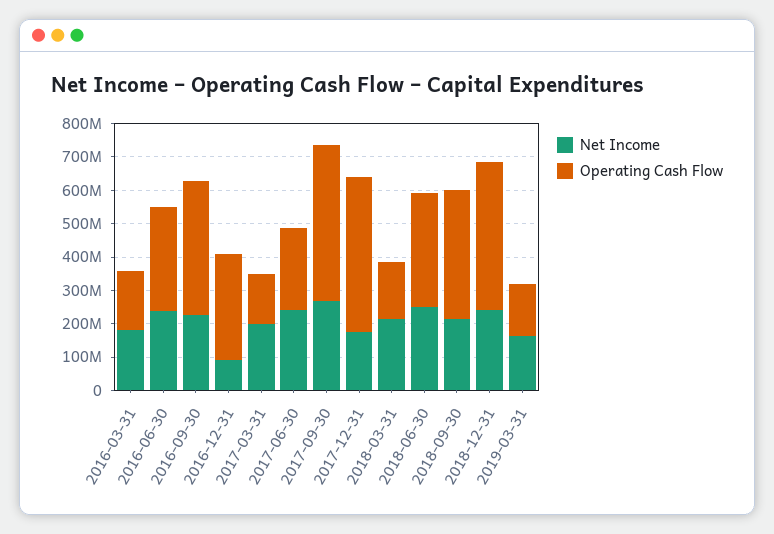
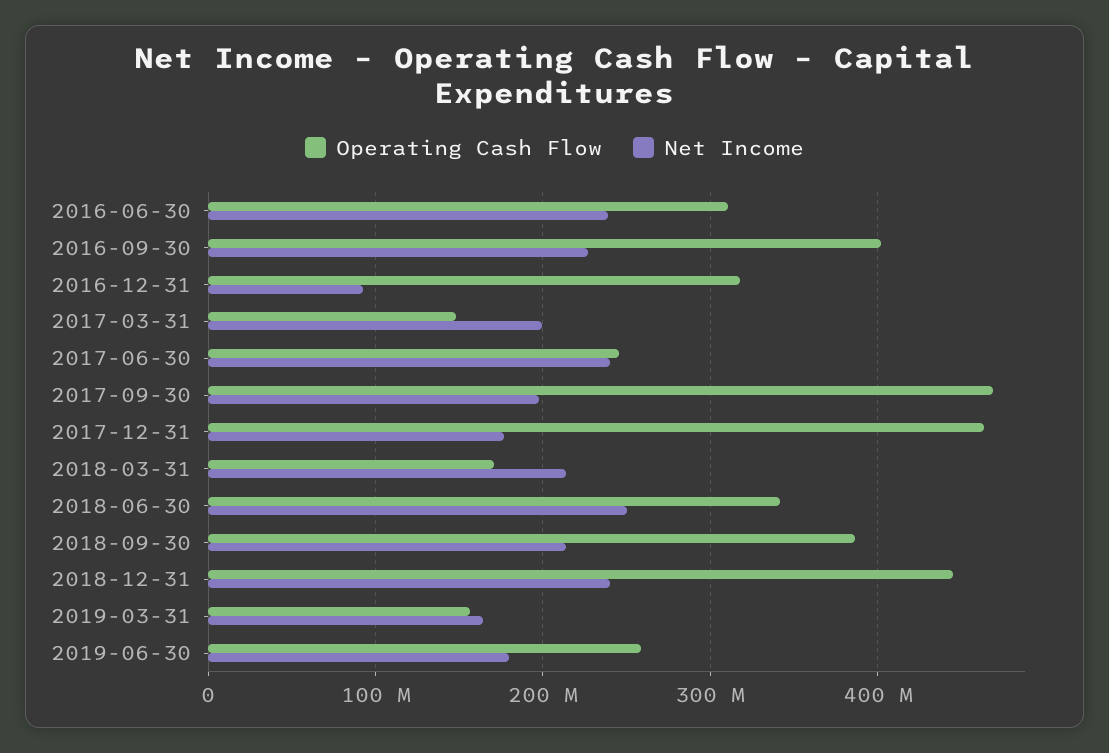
Net Income, 2016-03-31: 175000000 -> none
Operating Cash Flow, 2016-03-31: 175000000 -> none
Net Income, 2017-09-30: 275000000 -> 200000000
Operating Cash Flow, 2019-06-30: none -> 260000000
Net Income, 2019-06-30: none -> 180000000

